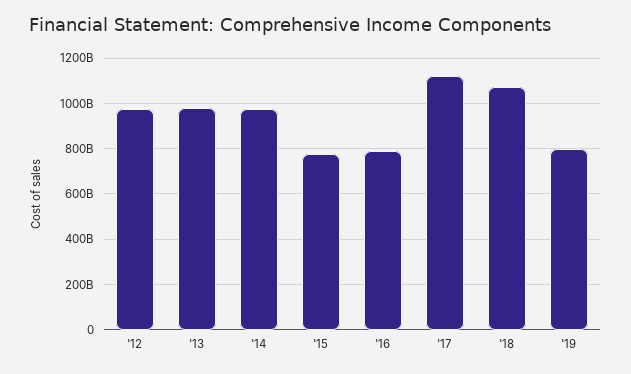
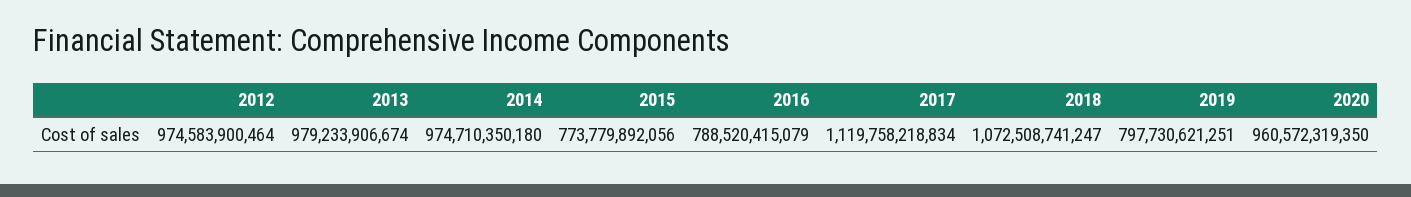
2020: none -> 960572319350

